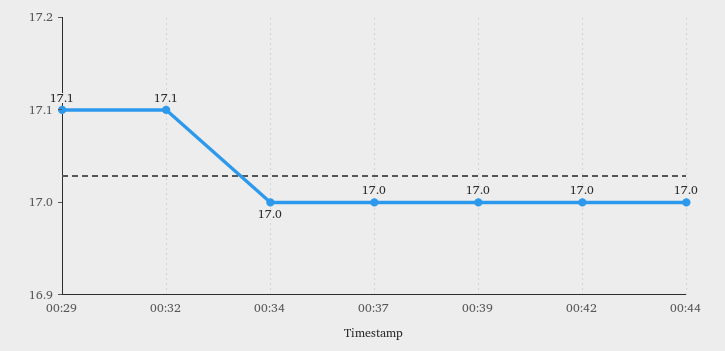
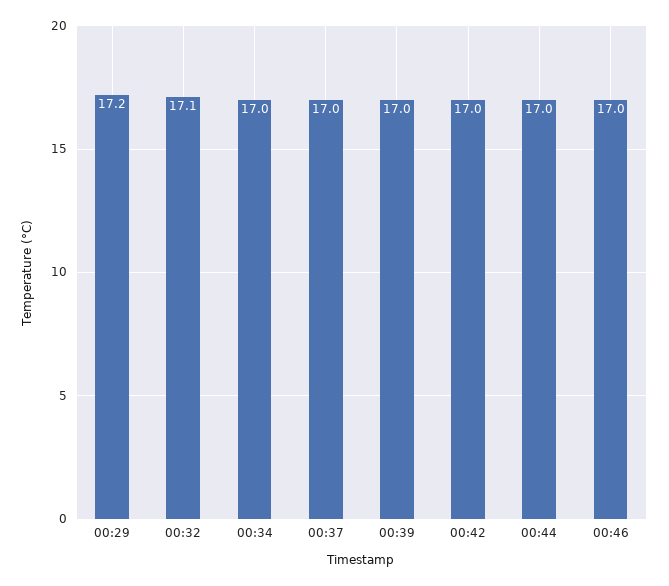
00:29: 17.1 -> 17.2
00:46: none -> 17

